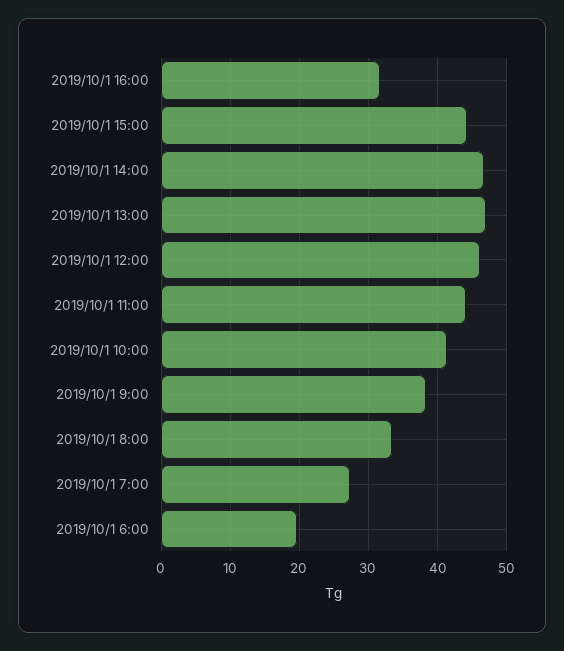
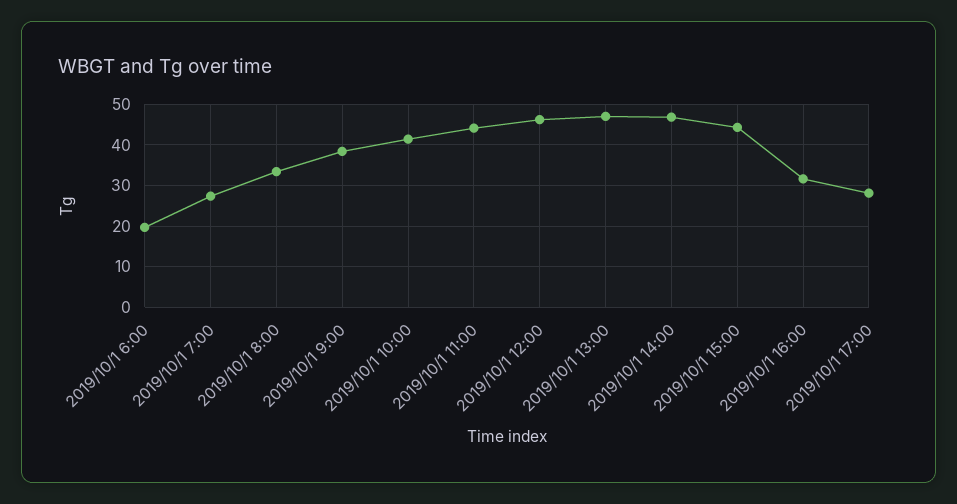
2019/10/1 17:00: none -> 28

